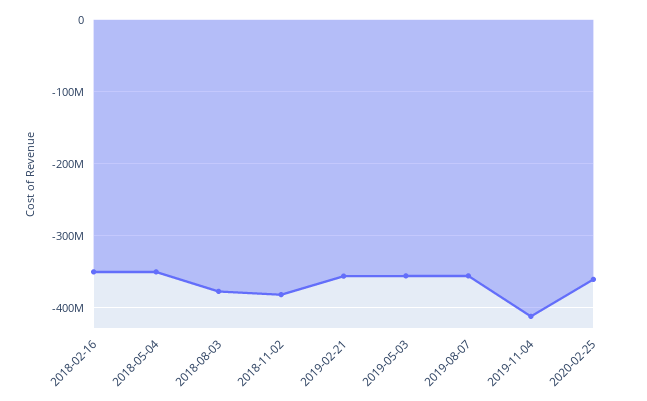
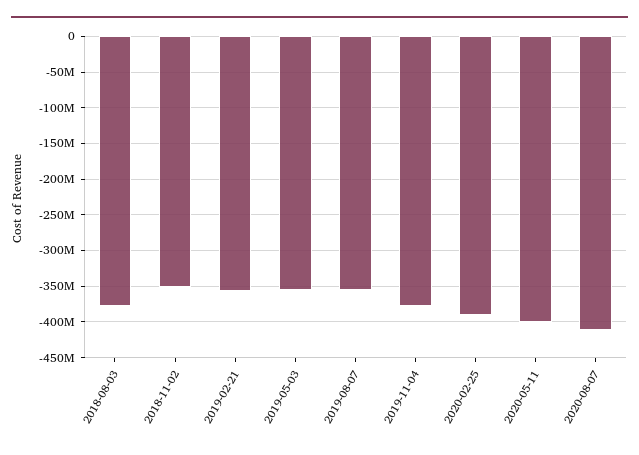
2018-02-16: -350000000 -> none
2018-05-04: -350000000 -> none
2018-11-02: -380000000 -> -350000000
2019-11-04: -410000000 -> -380000000
2020-02-25: -360000000 -> -390000000
2020-05-11: none -> -400000000
2020-08-07: none -> -410000000

